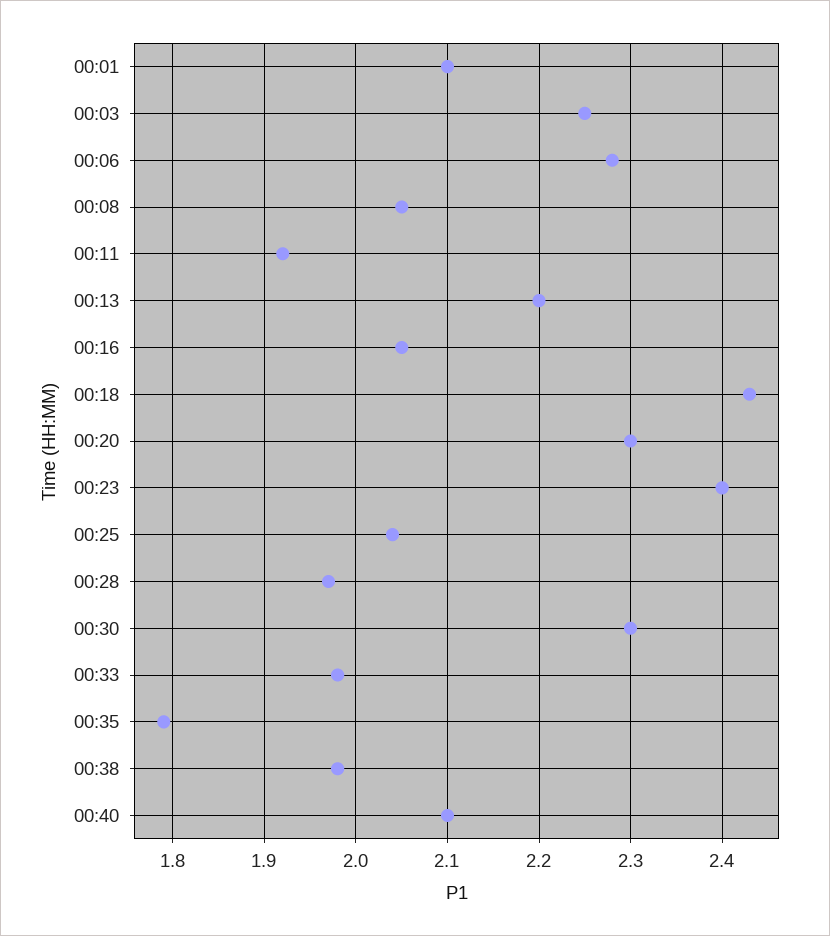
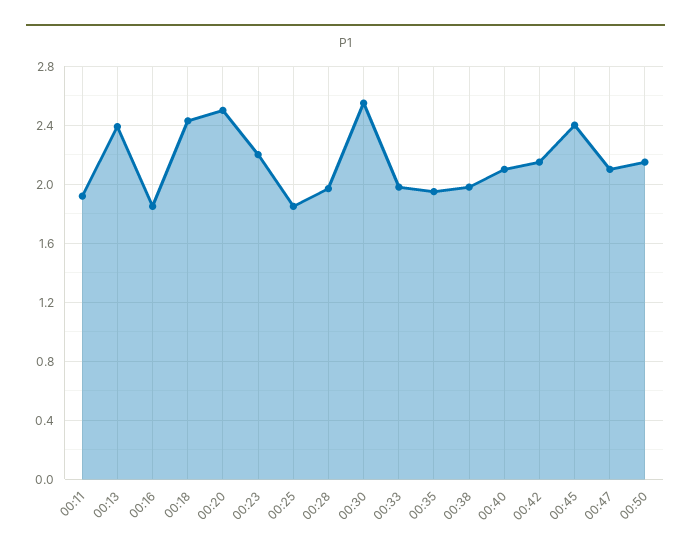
00:01: 2.1 -> none
00:03: 2.25 -> none
00:06: 2.28 -> none
00:08: 2.05 -> none
00:13: 2.2 -> 2.4
00:16: 2.05 -> 1.85
00:20: 2.3 -> 2.5
00:23: 2.4 -> 2.2
00:25: 2.04 -> 1.85
00:30: 2.3 -> 2.55
00:35: 1.79 -> 1.95
00:42: none -> 2.15
00:45: none -> 2.4
00:47: none -> 2.1
00:50: none -> 2.15

